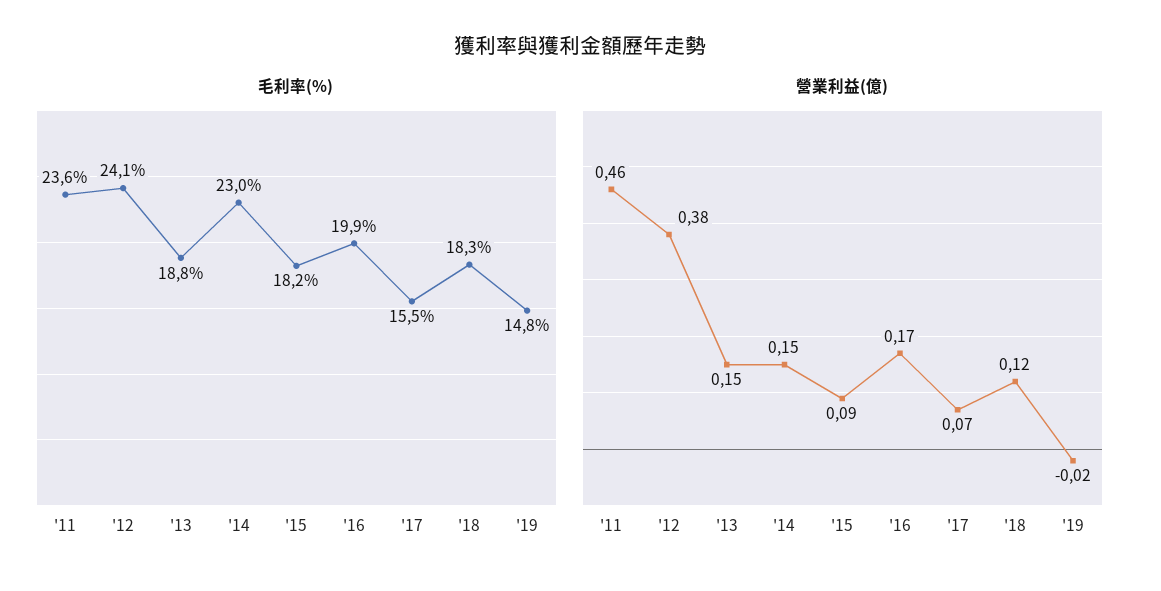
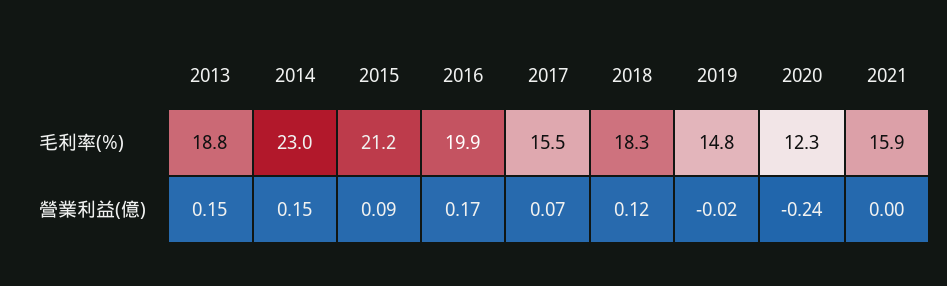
毛利率(%), '11: 23.6 -> none
毛利率(%), '12: 24.1 -> none
毛利率(%), '15: 18.2 -> 21.2
營業利益(億), '11: 0.46 -> none
營業利益(億), '12: 0.38 -> none
毛利率(%), 2020: none -> 12.3
毛利率(%), 2021: none -> 15.9
營業利益(億), 2020: none -> -0.24
營業利益(億), 2021: none -> 0

